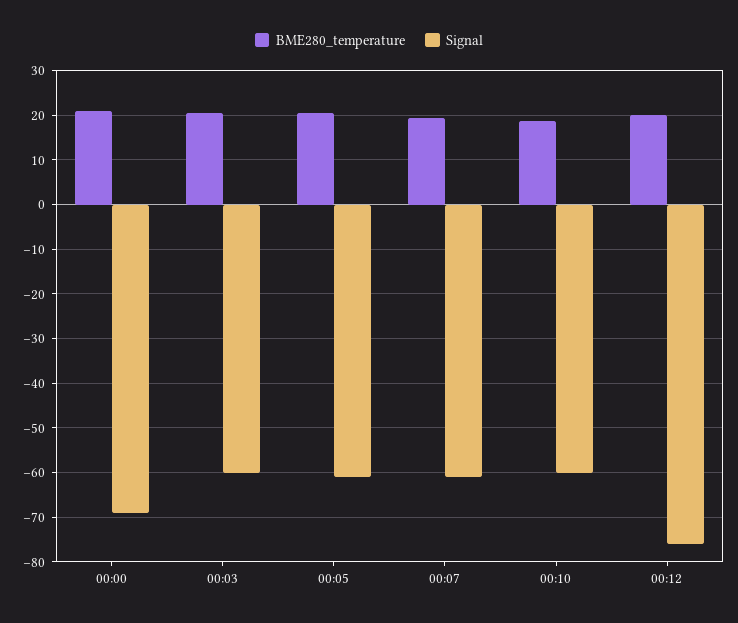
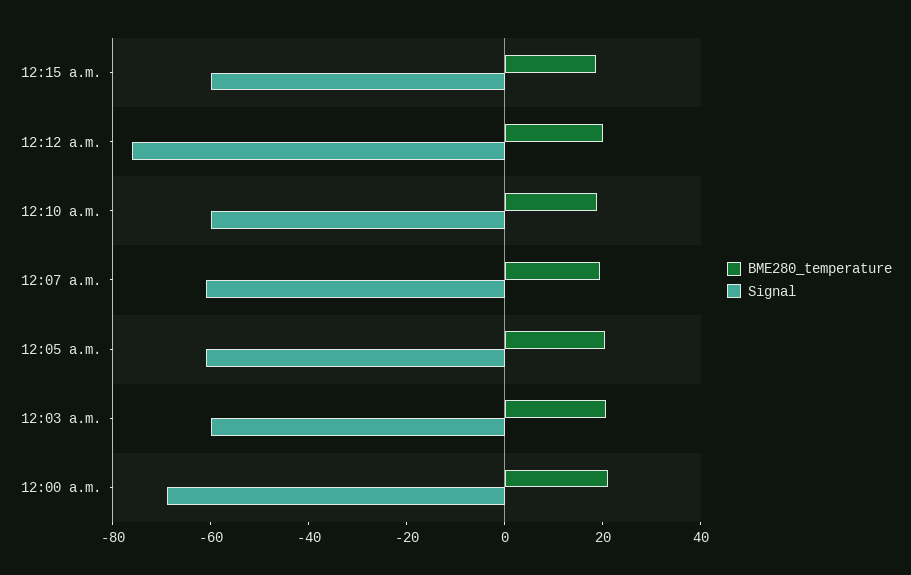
BME280_temperature, 12:15 a.m.: none -> 20
Signal, 12:15 a.m.: none -> -60

